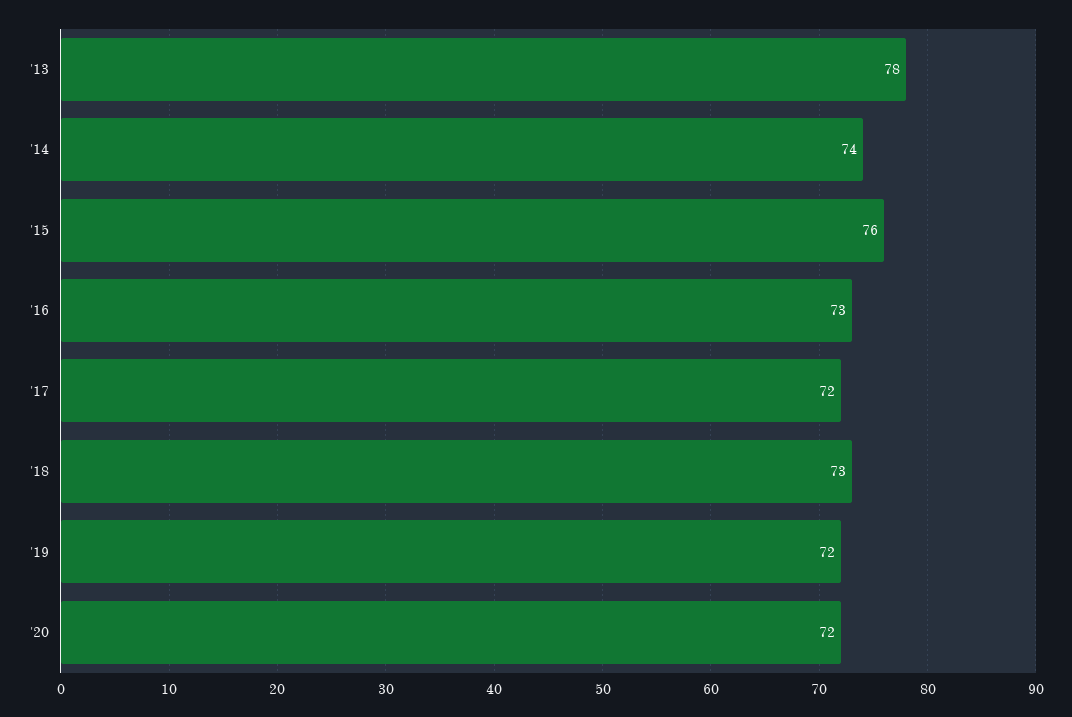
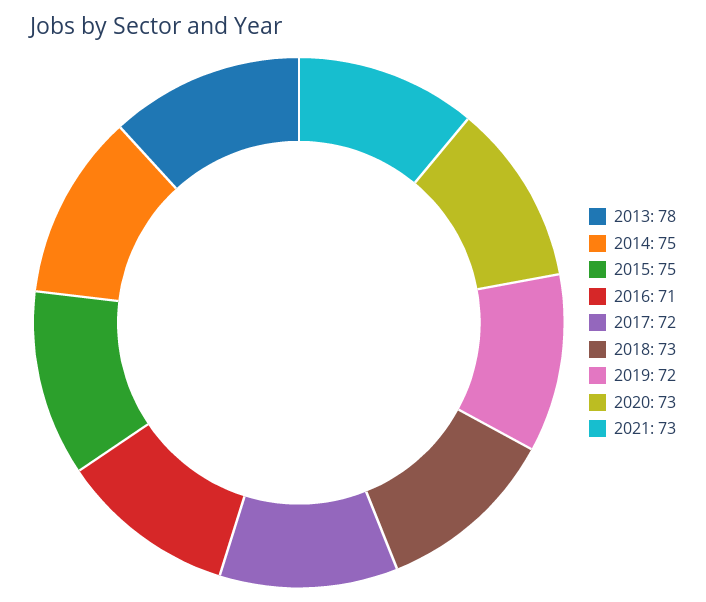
'14: 74 -> 75
'15: 76 -> 75
'16: 73 -> 71
'20: 72 -> 73
2021: none -> 73

